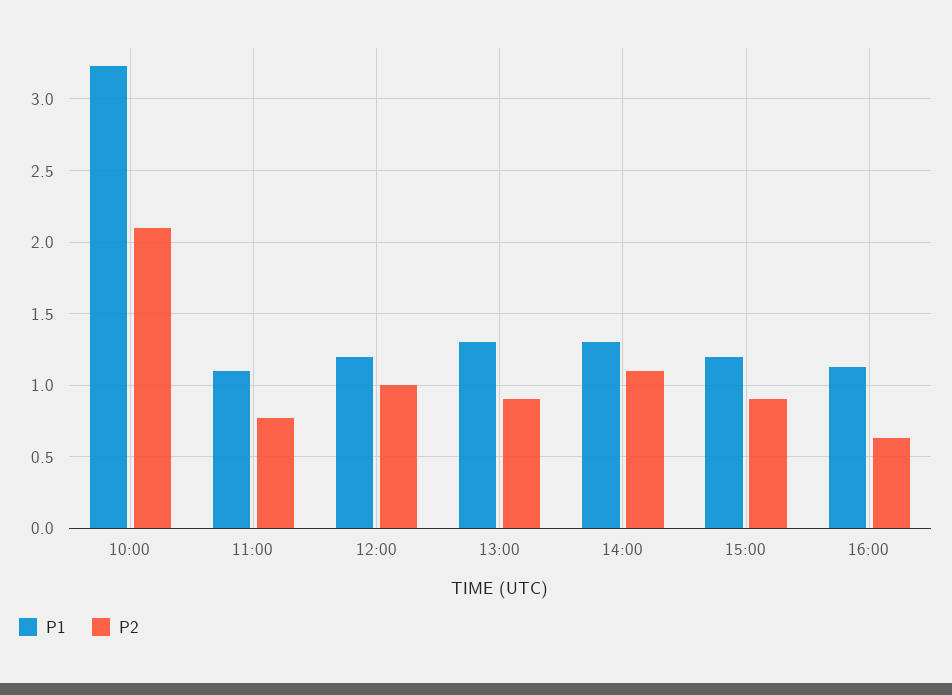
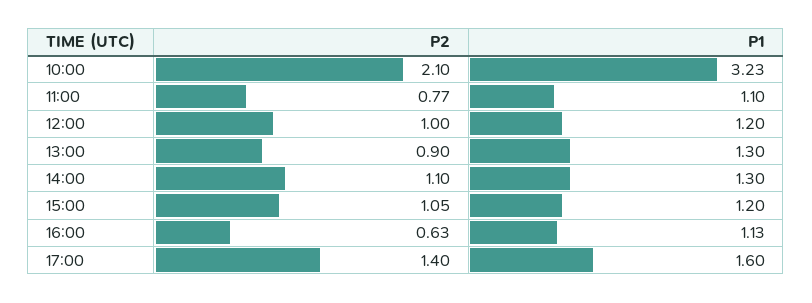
P2, 15:00: 0.9 -> 1.05
P2, 17:00: none -> 1.4
P1, 17:00: none -> 1.6

